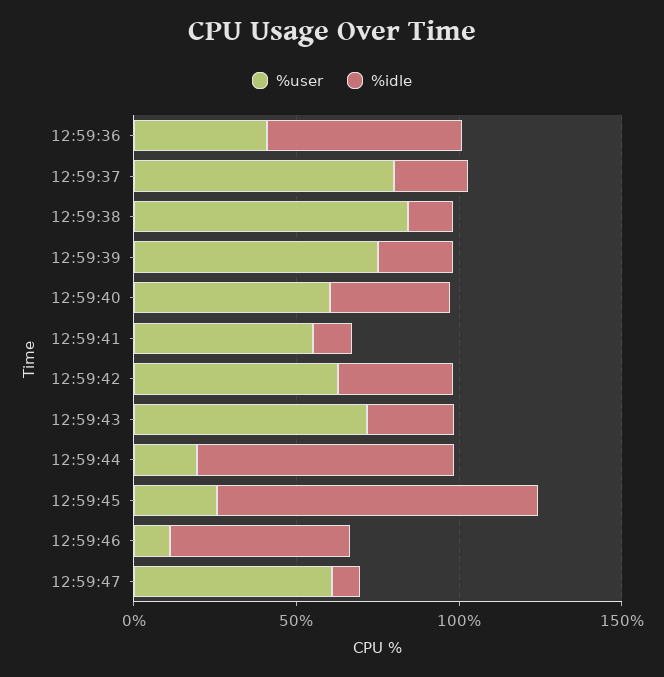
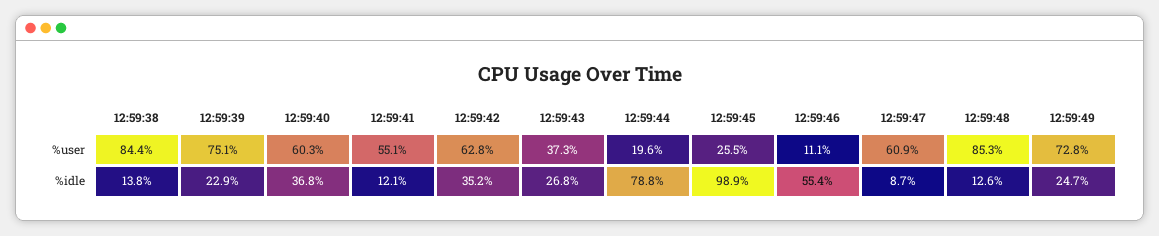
%user, 12:59:36: 40 -> none
%idle, 12:59:36: 60 -> none
%user, 12:59:37: 80 -> none
%idle, 12:59:37: 20 -> none
%user, 12:59:43: 70 -> 37.3
%user, 12:59:48: none -> 85.3
%user, 12:59:49: none -> 72.8
%idle, 12:59:48: none -> 12.6
%idle, 12:59:49: none -> 24.7

